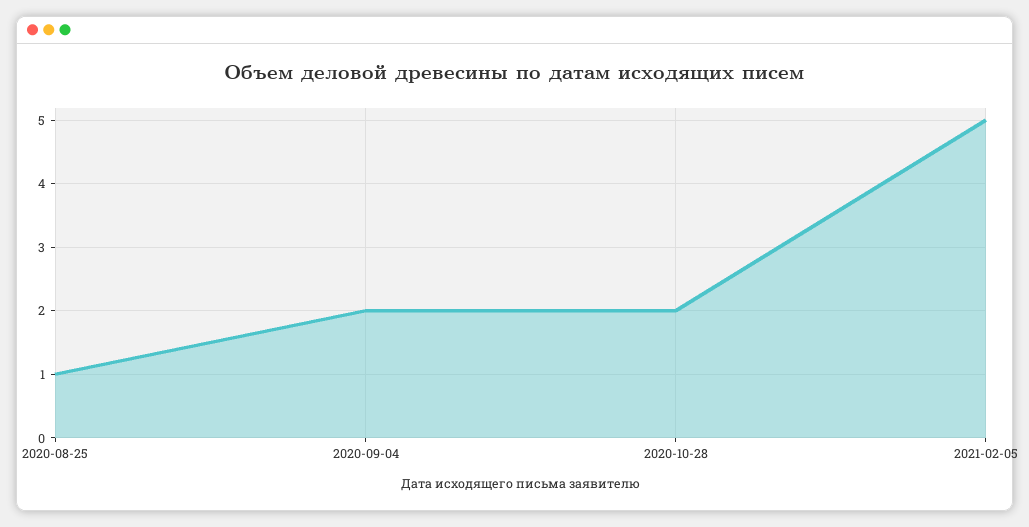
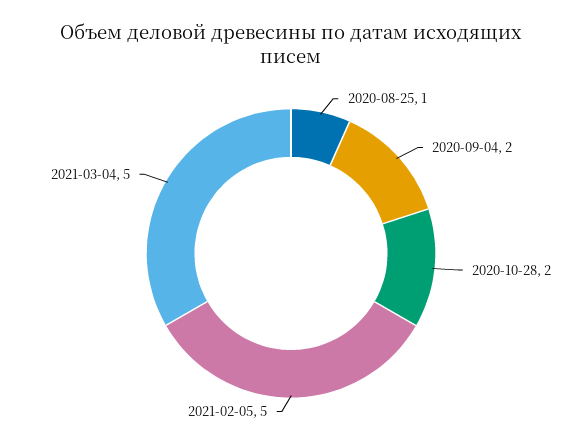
2021-03-04: none -> 5

